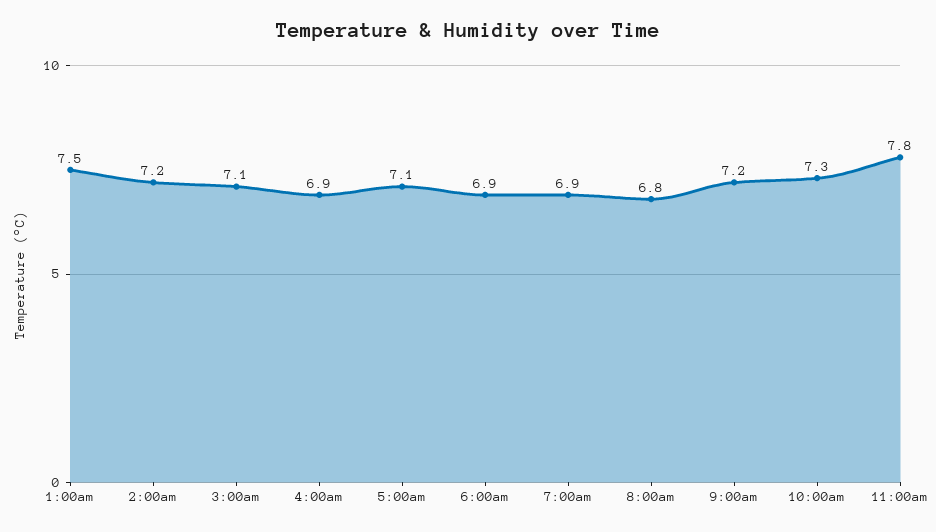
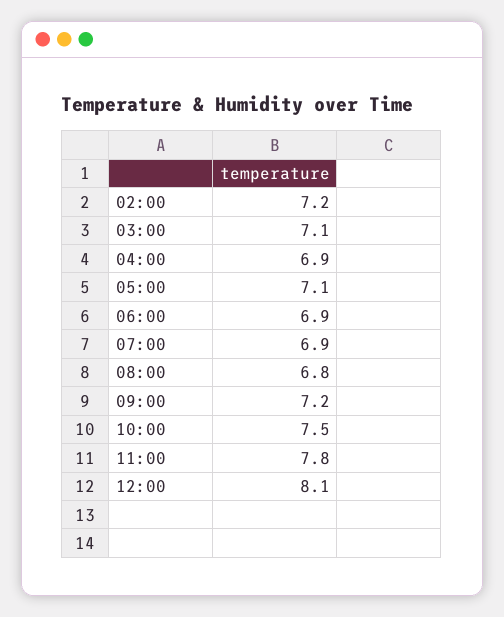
1:00am: 7.5 -> none
10:00am: 7.3 -> 7.5
12:00: none -> 8.1

